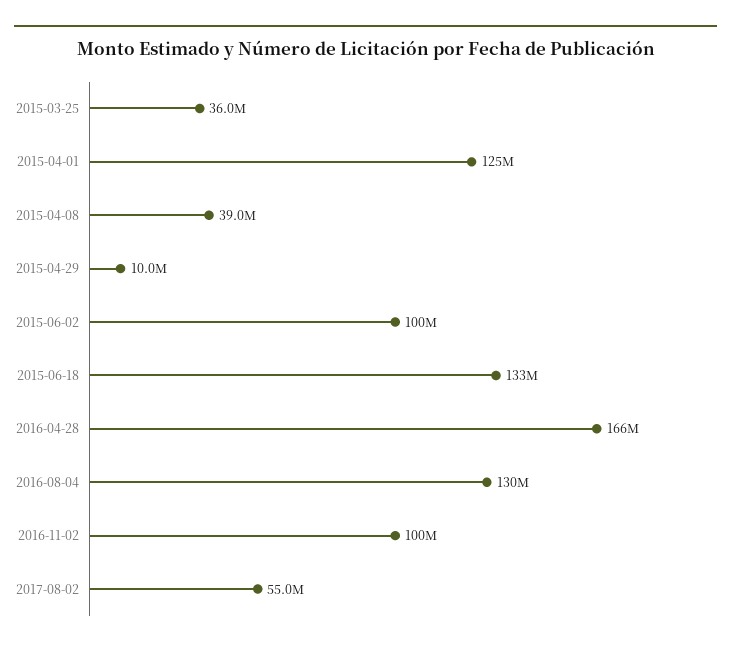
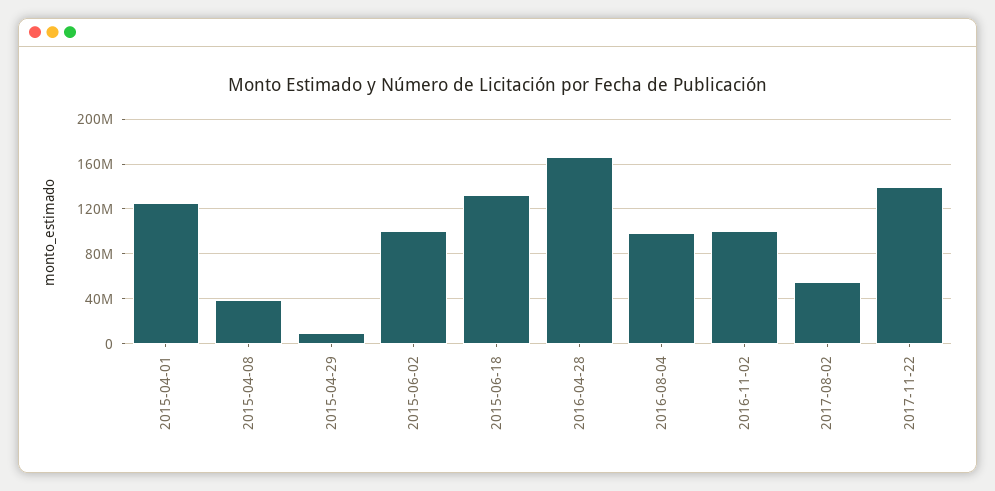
2015-03-25: 36000000 -> none
2016-08-04: 130000000 -> 100000000
2017-11-22: none -> 140000000

